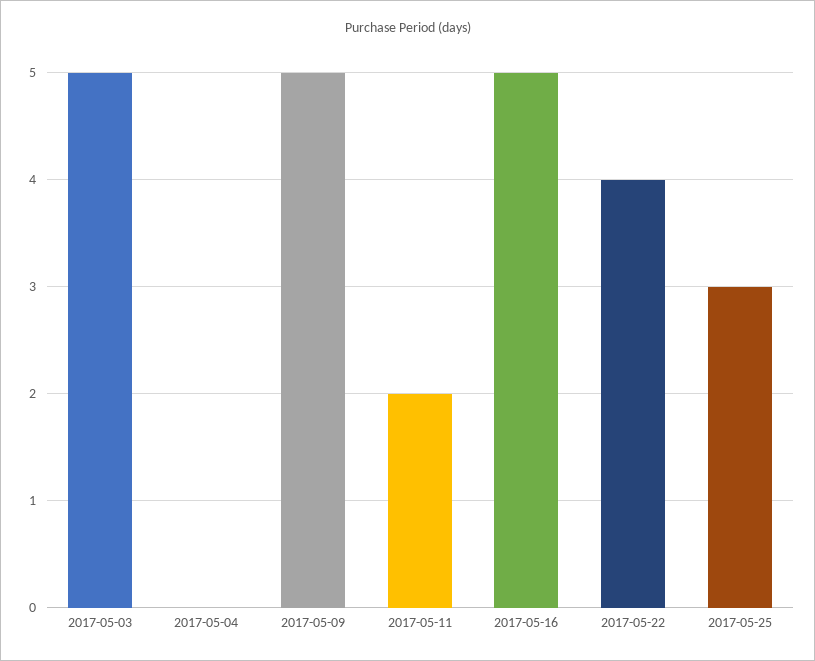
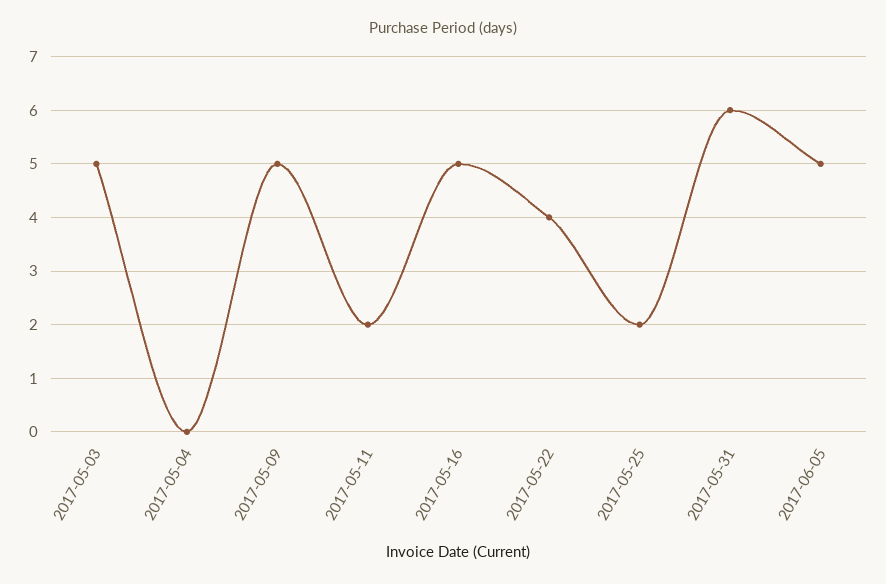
2017-05-25: 3 -> 2
2017-05-31: none -> 6
2017-06-05: none -> 5

